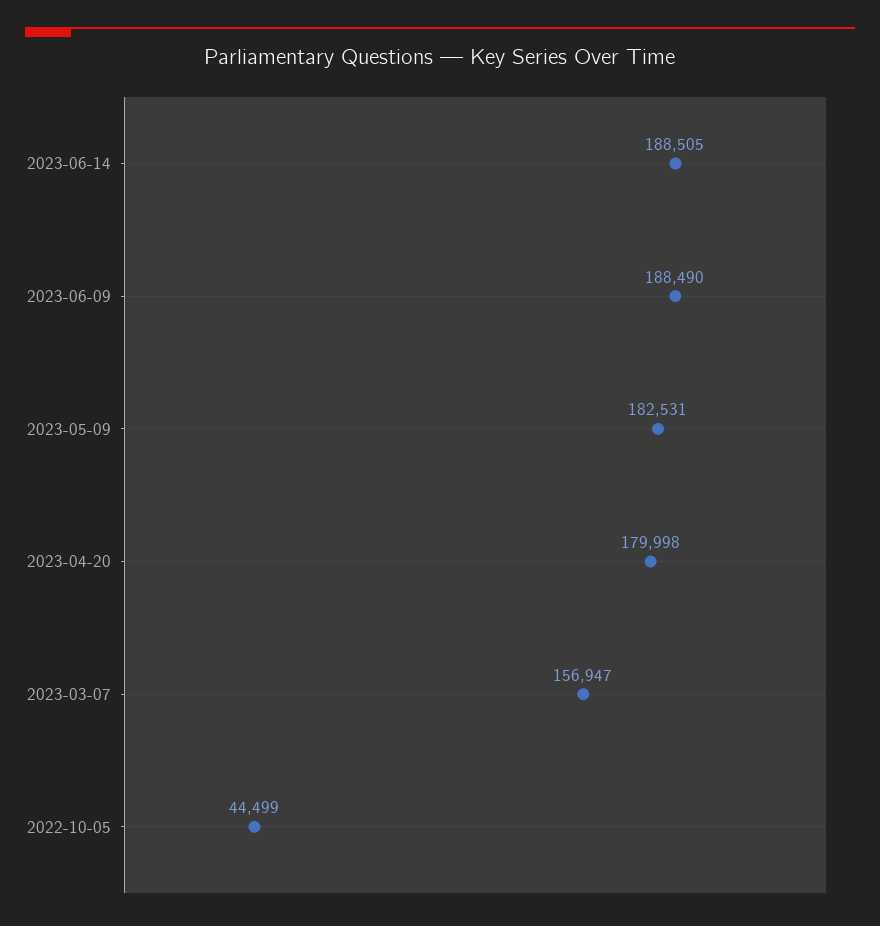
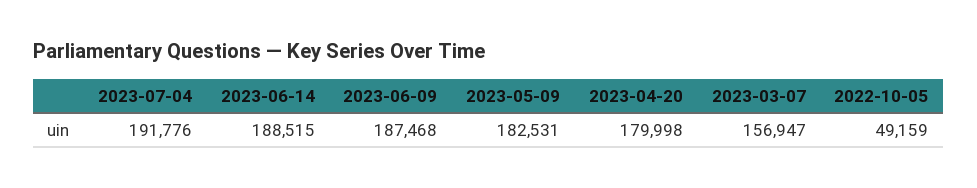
2023-06-14: 188505 -> 188515
2023-06-09: 188490 -> 187468
2022-10-05: 44499 -> 49159
2023-07-04: none -> 191776

